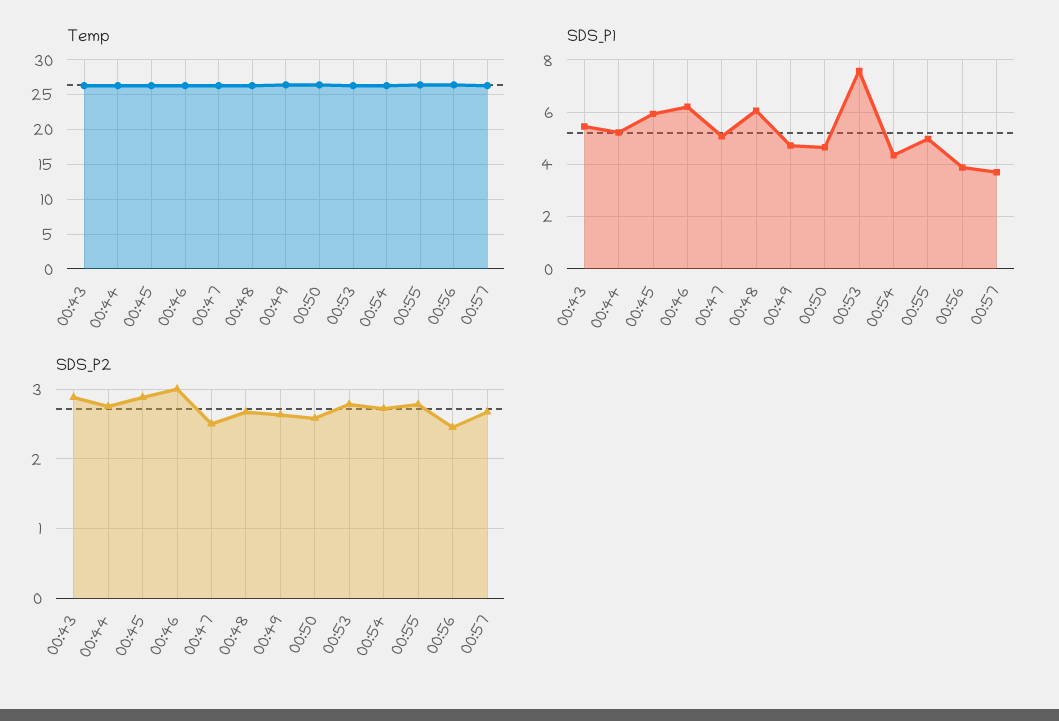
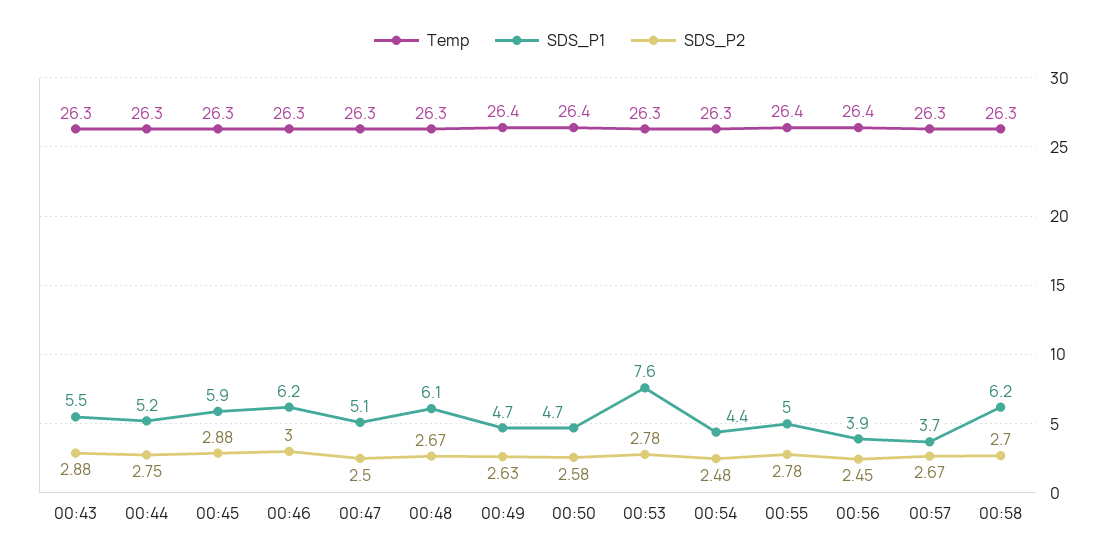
SDS_P2, 00:54: 2.7 -> 2.48
Temp, 00:58: none -> 26.3
SDS_P1, 00:58: none -> 6.2
SDS_P2, 00:58: none -> 2.7

